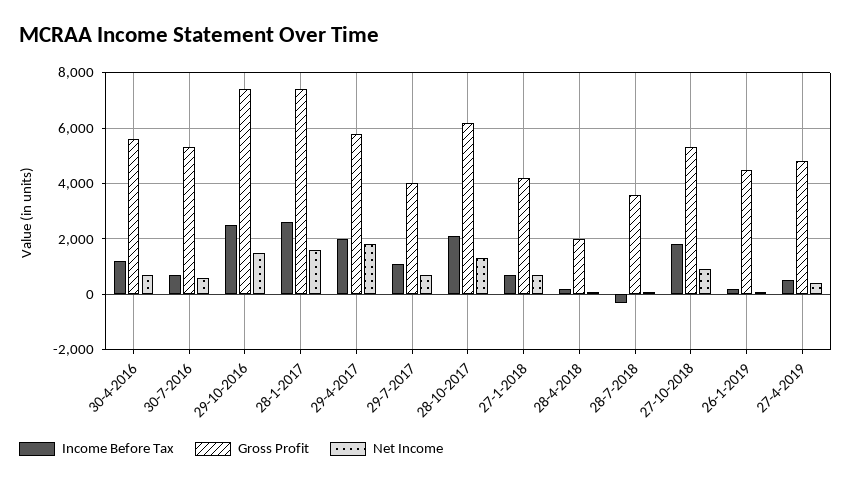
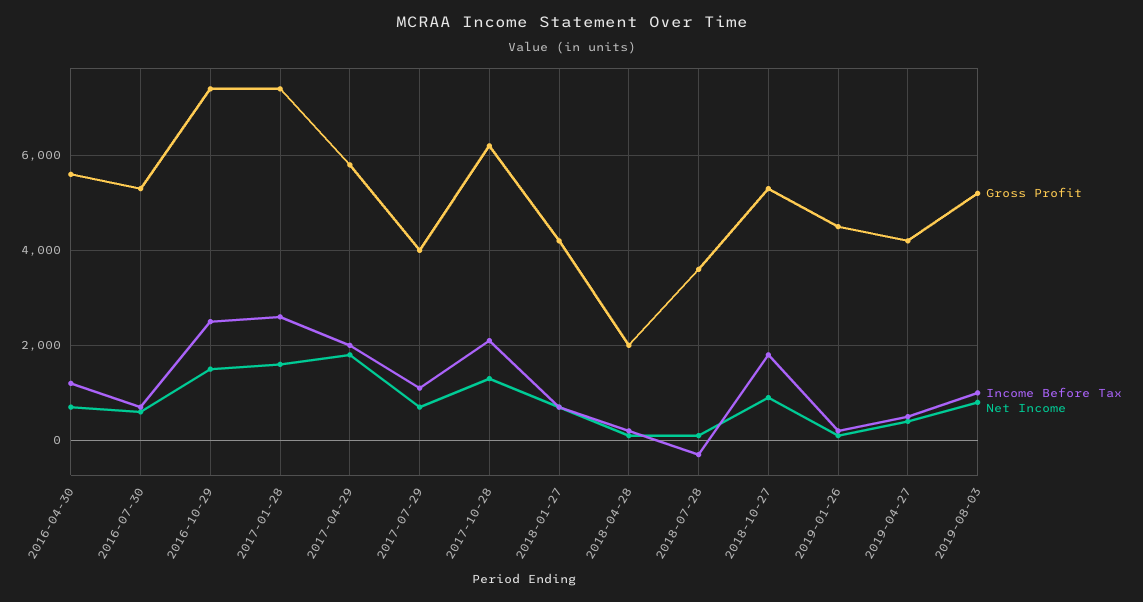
Gross Profit, 27-4-2019: 4750 -> 4200
Gross Profit, 2019-08-03: none -> 5200
Income Before Tax, 2019-08-03: none -> 1000
Net Income, 2019-08-03: none -> 800

